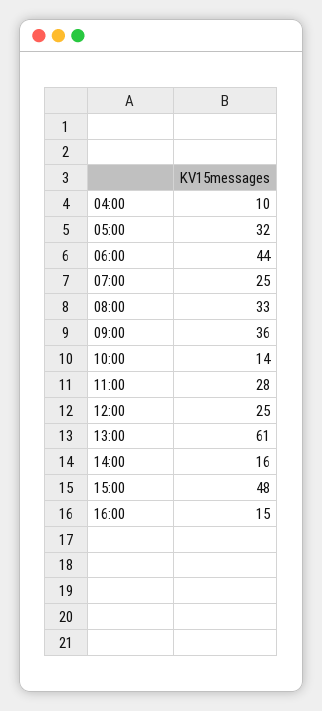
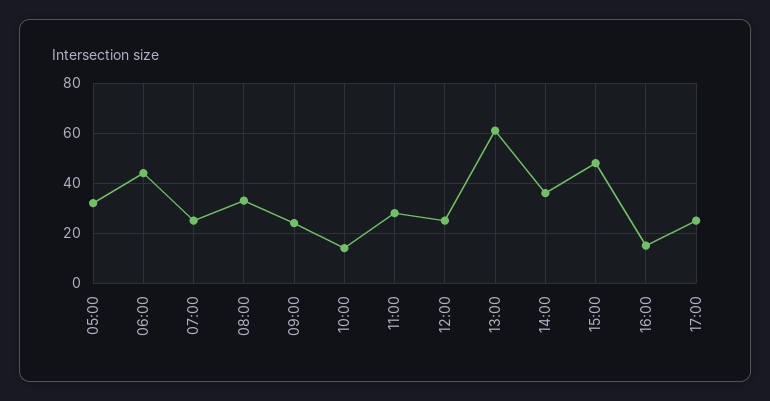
04:00: 10 -> none
09:00: 36 -> 25
14:00: 16 -> 35
17:00: none -> 25

